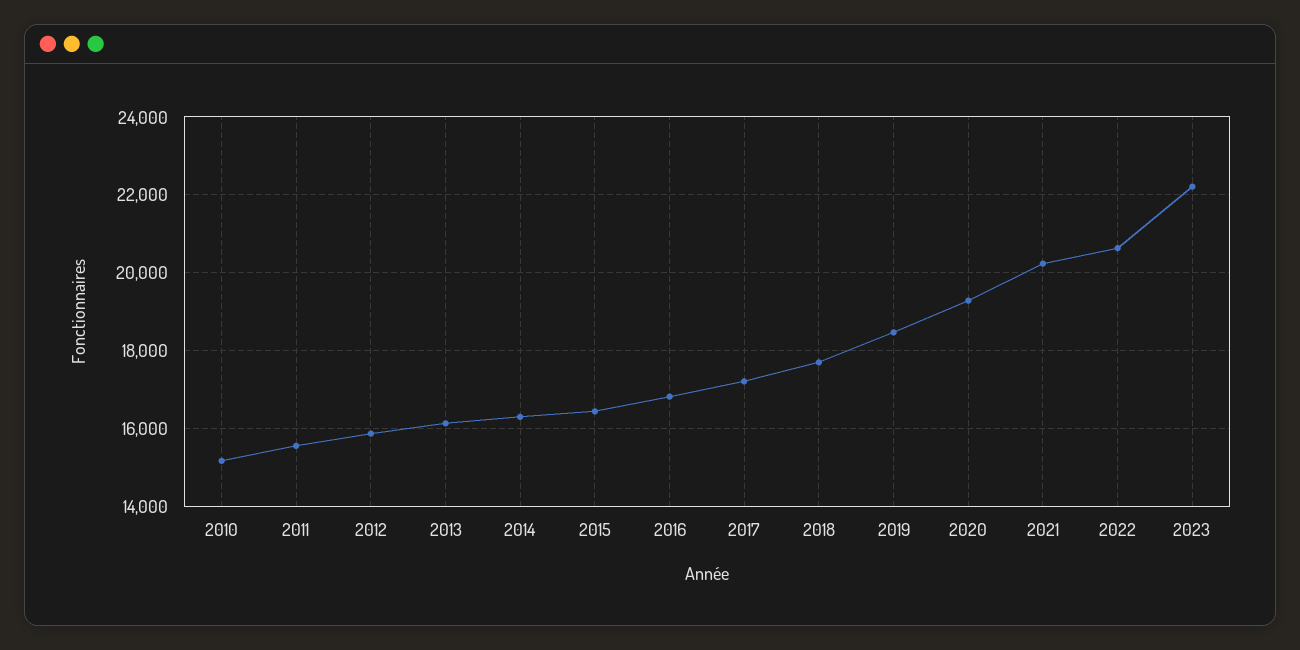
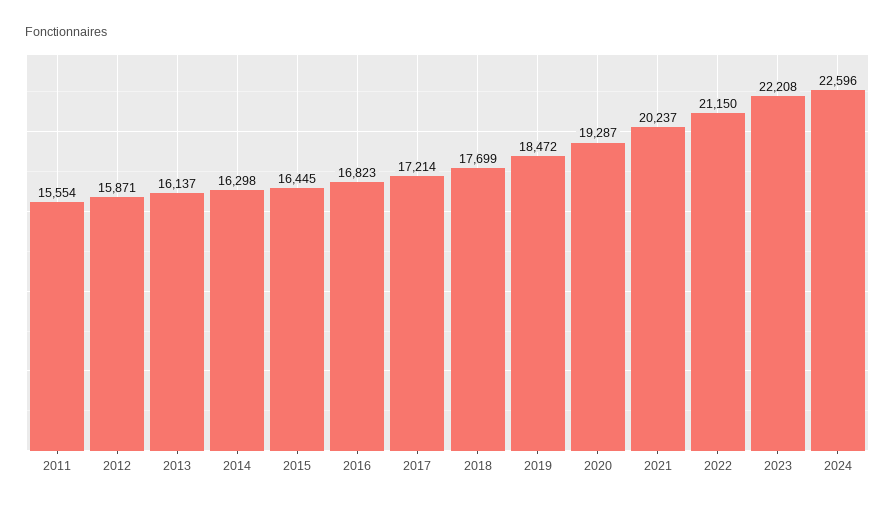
2010: 15200 -> none
2022: 20600 -> 21150
2024: none -> 22596

